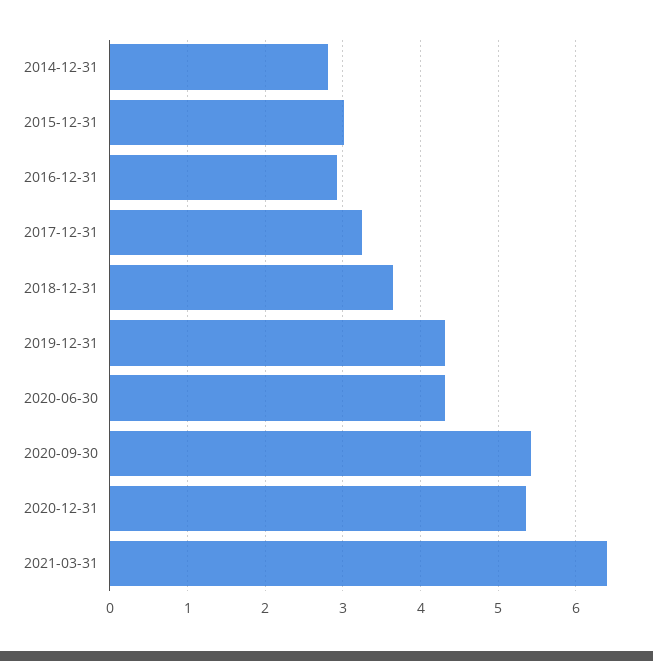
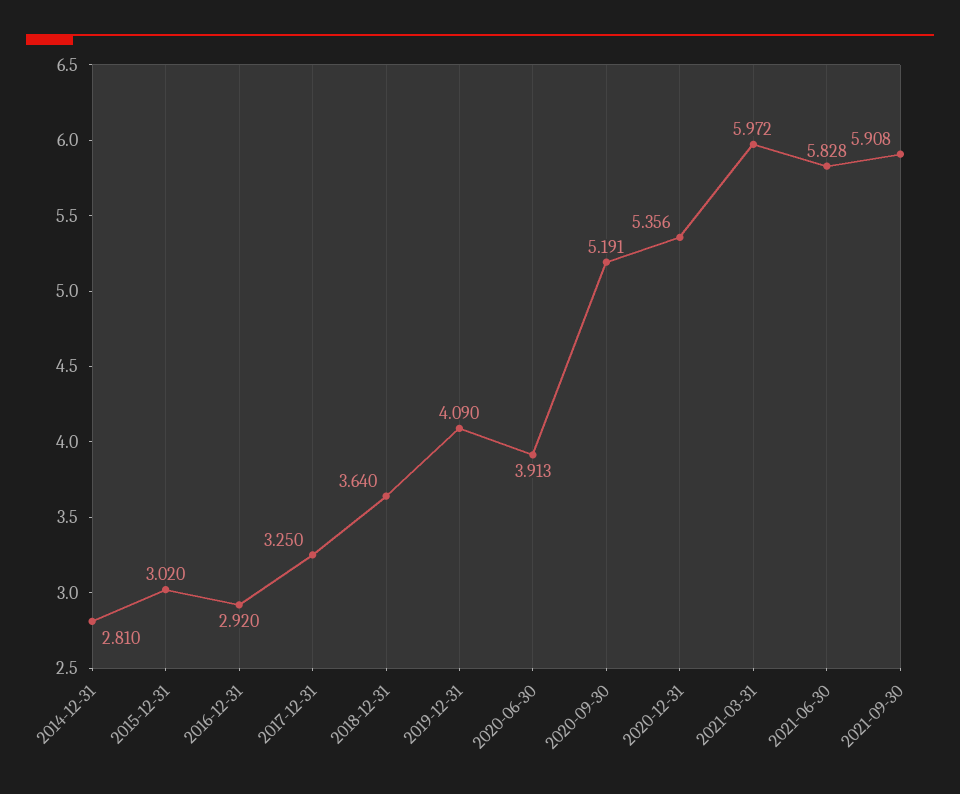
2019-12-31: 4.3 -> 4.09
2020-06-30: 4.3 -> 3.913
2020-09-30: 5.4 -> 5.191
2021-03-31: 6.4 -> 5.972
2021-06-30: none -> 5.828
2021-09-30: none -> 5.908

